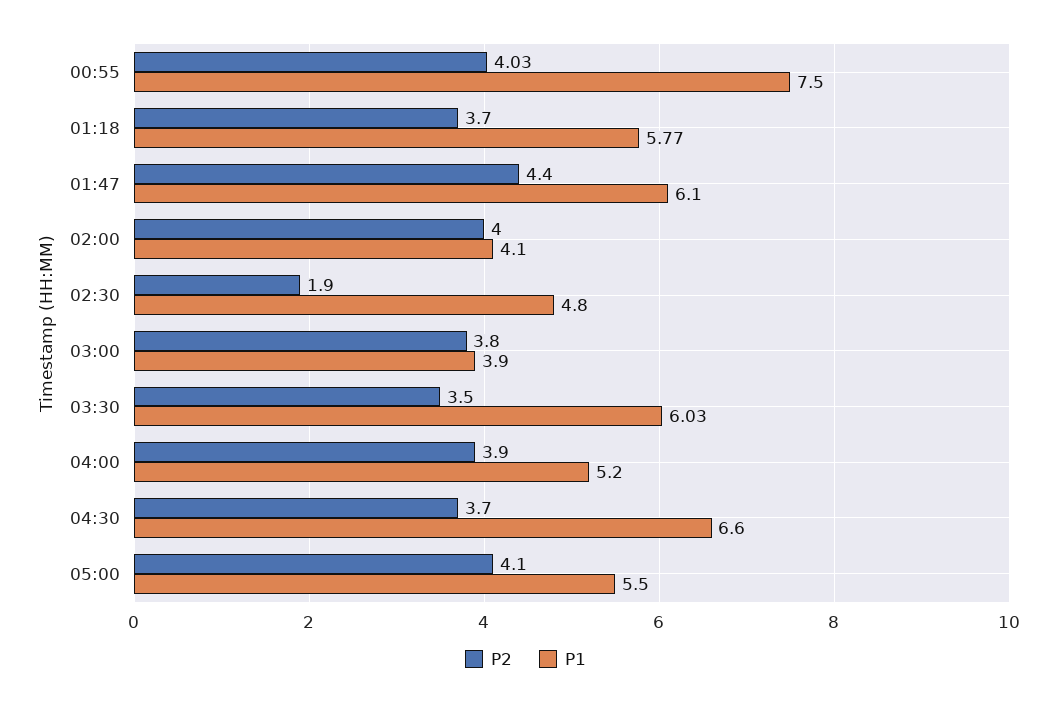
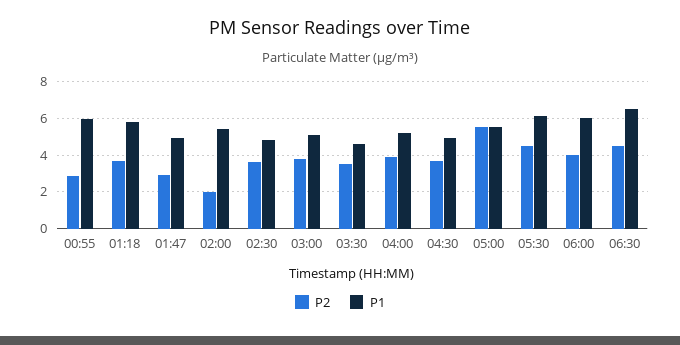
P2, 00:55: 4.03 -> 3
P1, 00:55: 7.5 -> 6
P2, 01:47: 4.4 -> 3
P1, 01:47: 6.1 -> 5
P2, 02:00: 4 -> 2
P1, 02:00: 4.1 -> 5.5
P2, 02:30: 1.9 -> 3.5
P1, 03:00: 3.9 -> 5
P1, 03:30: 6.03 -> 4.5
P1, 04:30: 6.6 -> 5
P2, 05:00: 4.1 -> 5.5
P2, 05:30: none -> 4.5
P1, 05:30: none -> 6
P2, 06:00: none -> 4
P1, 06:00: none -> 6
P2, 06:30: none -> 4.5
P1, 06:30: none -> 6.5

